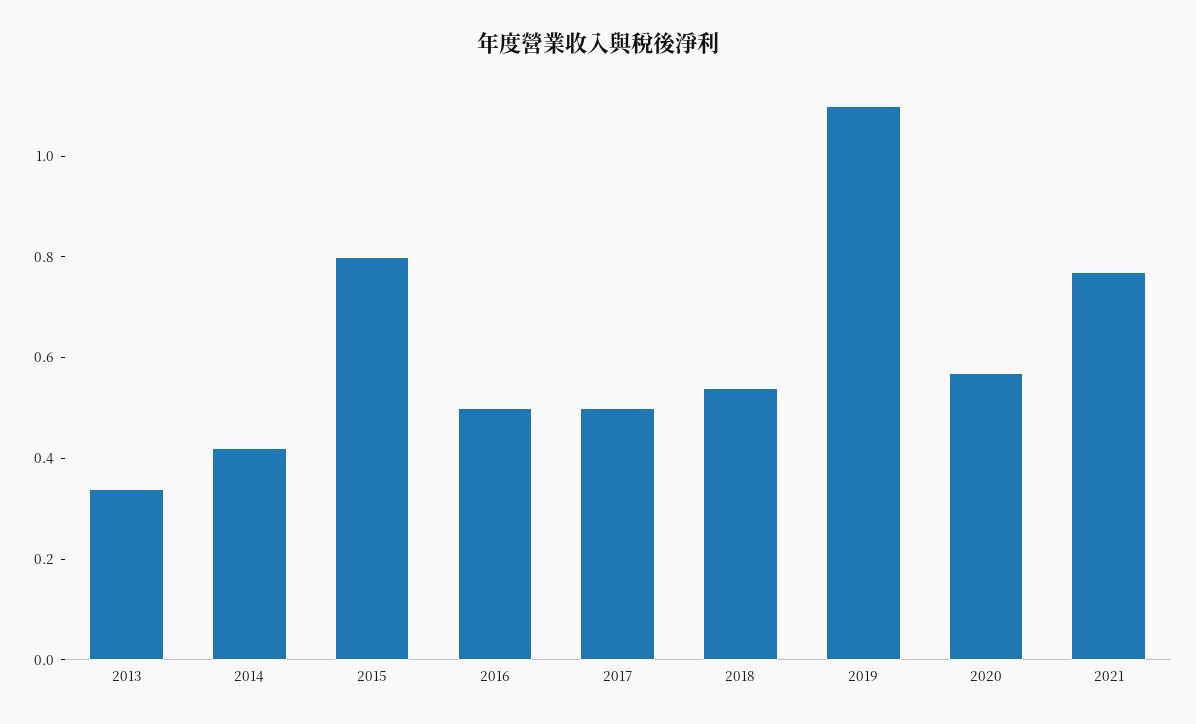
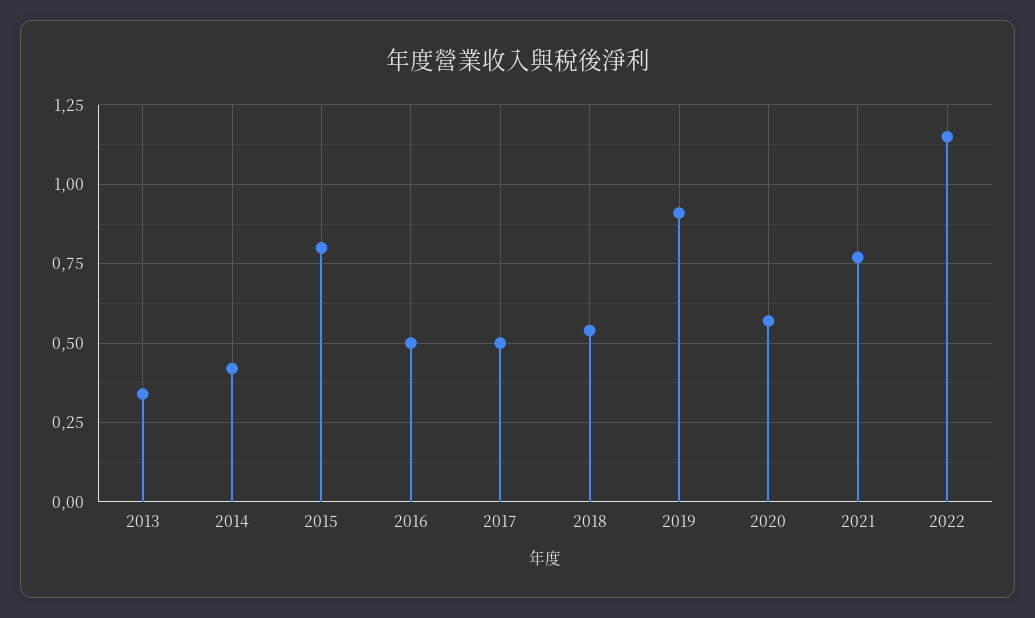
2019: 1.1 -> 0.9
2022: none -> 1.15

